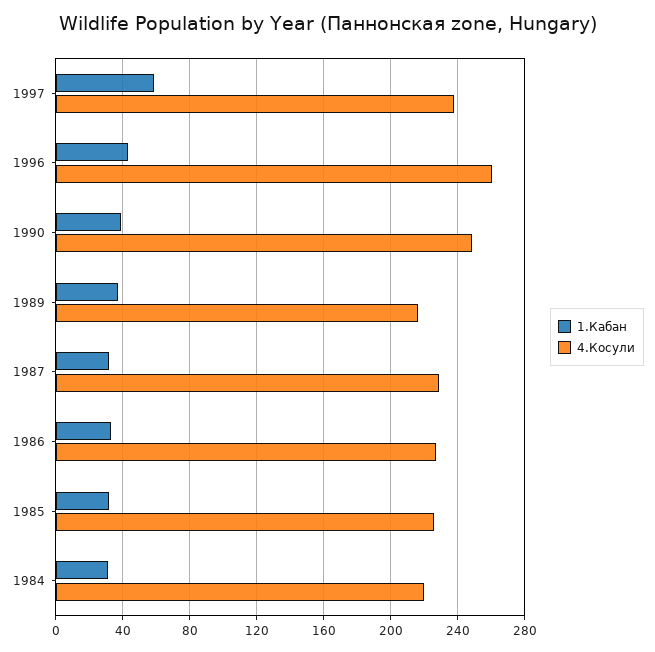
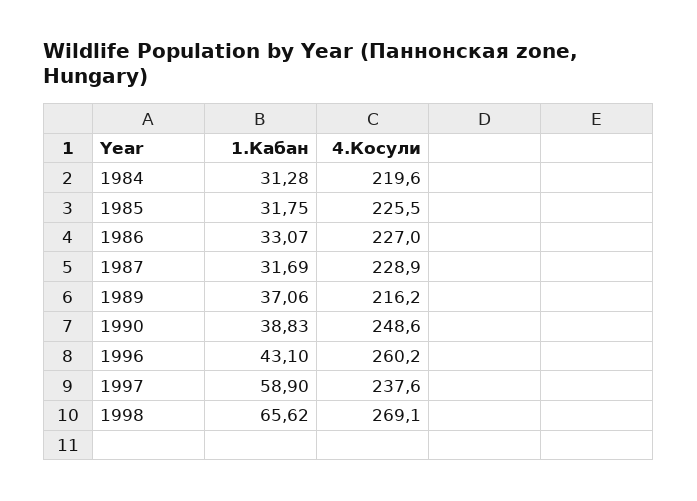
1.Кабан, 1998: none -> 65.62
4.Косули, 1998: none -> 269.1

